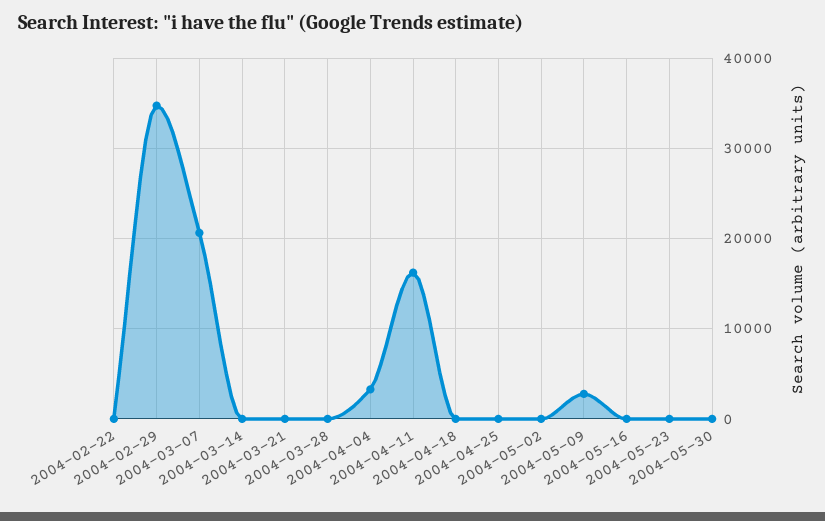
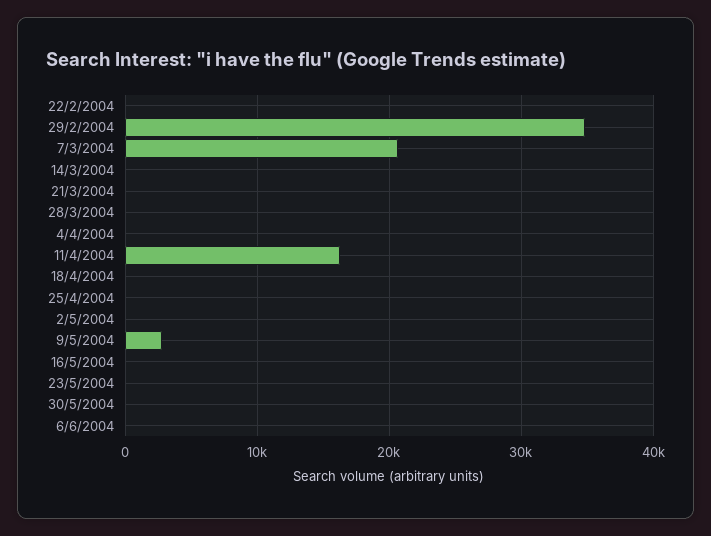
2004-04-04: 3000 -> 0
6/6/2004: none -> 0

